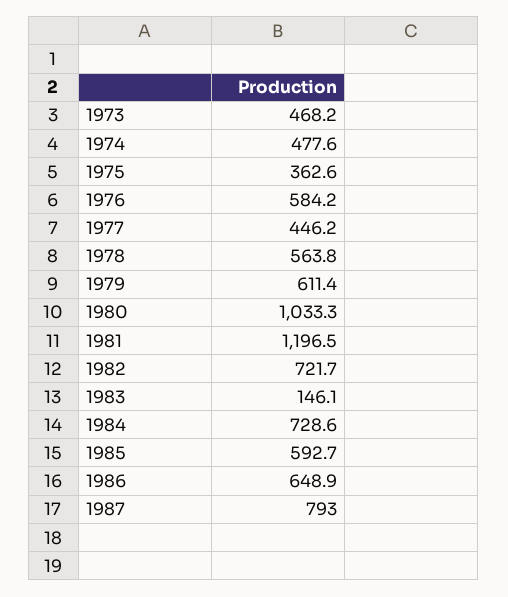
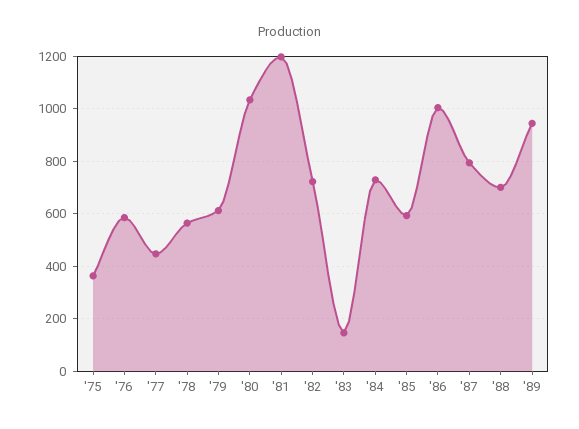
1973: 468.2 -> none
1974: 477.6 -> none
1986: 648.9 -> 1000
'88: none -> 700
'89: none -> 950

